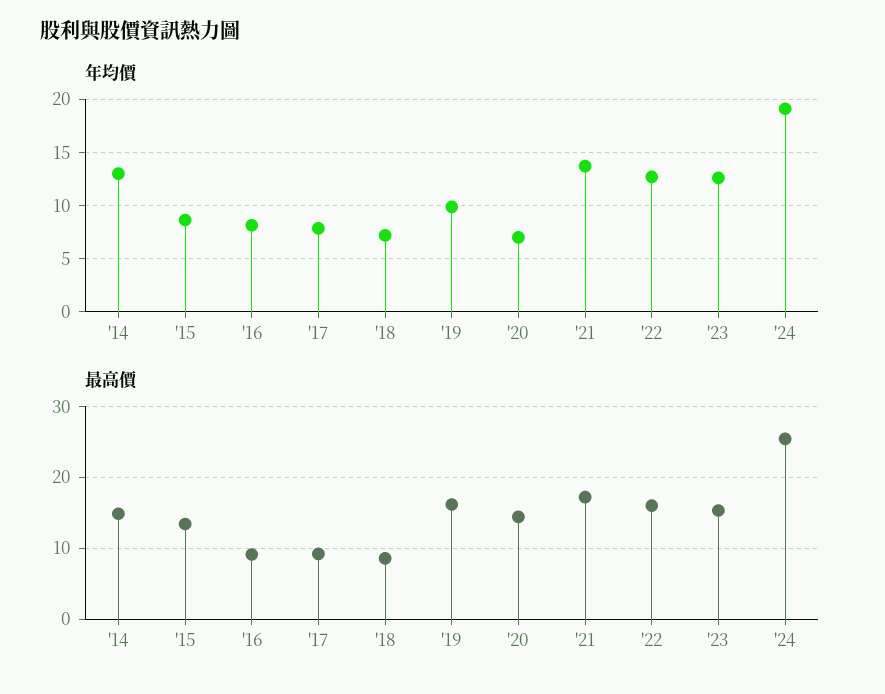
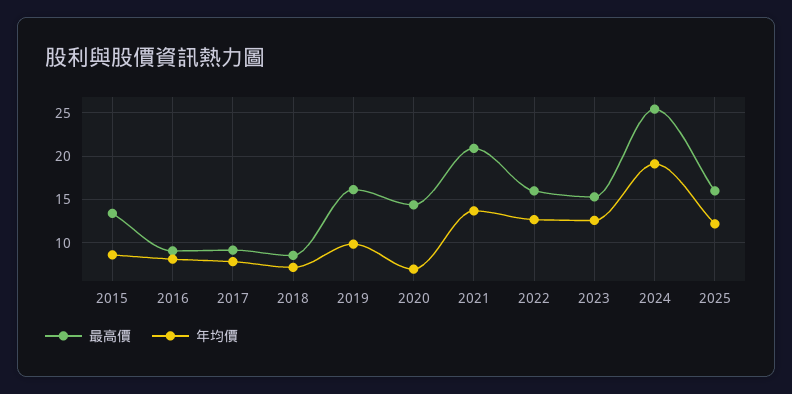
年均價, '14: 13 -> none
最高價, '14: 15 -> none
最高價, '21: 17 -> 21
最高價, 2025: none -> 16
年均價, 2025: none -> 12

